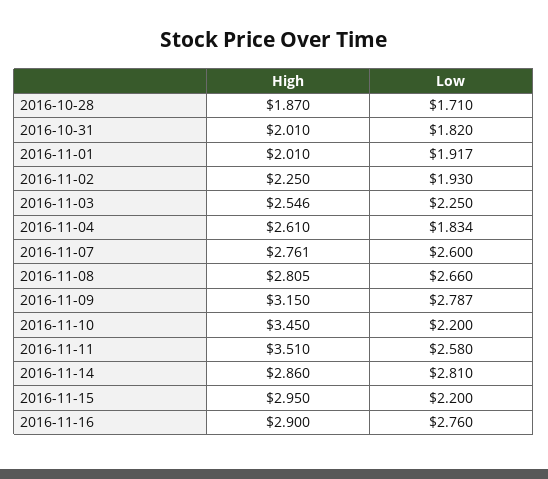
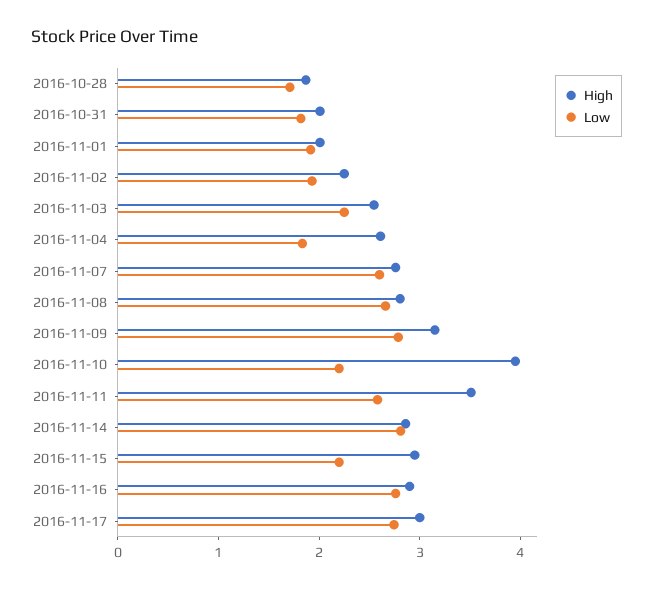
High, 2016-11-10: 3.45 -> 4
High, 2016-11-17: none -> 3
Low, 2016-11-17: none -> 2.8

